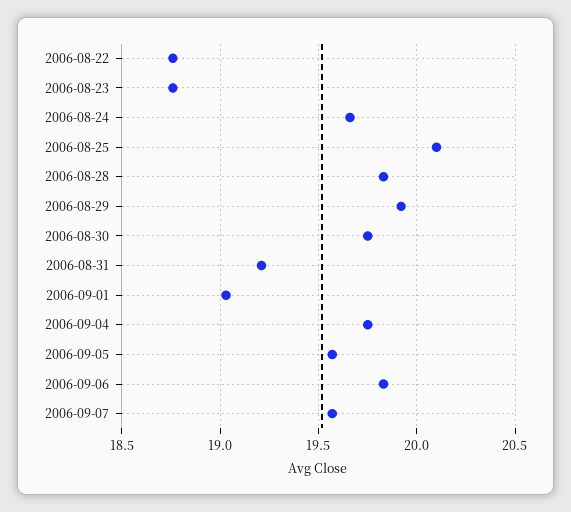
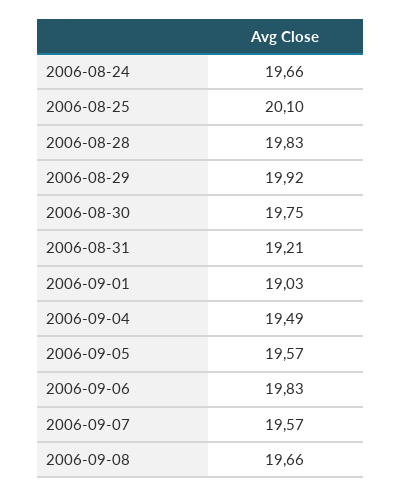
2006-08-22: 18.75 -> none
2006-08-23: 18.75 -> none
2006-09-04: 19.75 -> 19.49
2006-09-08: none -> 19.66

